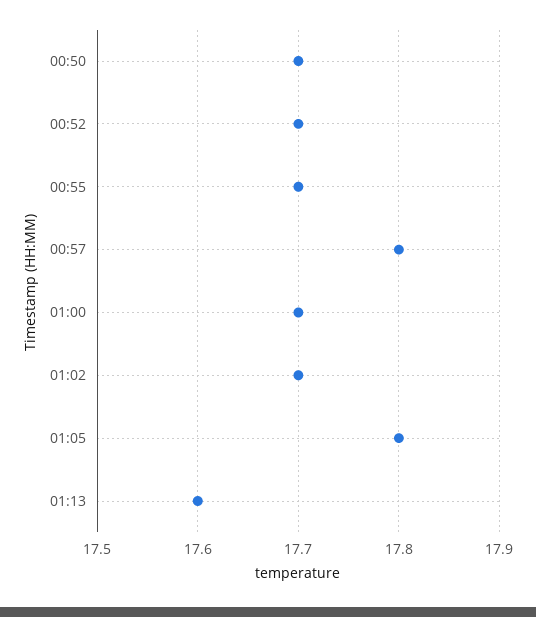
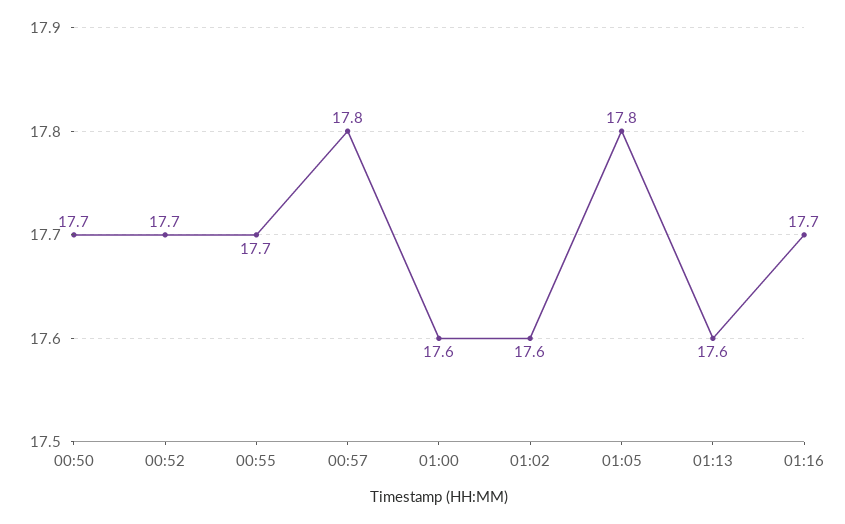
01:00: 17.7 -> 17.6
01:02: 17.7 -> 17.6
01:16: none -> 17.7

